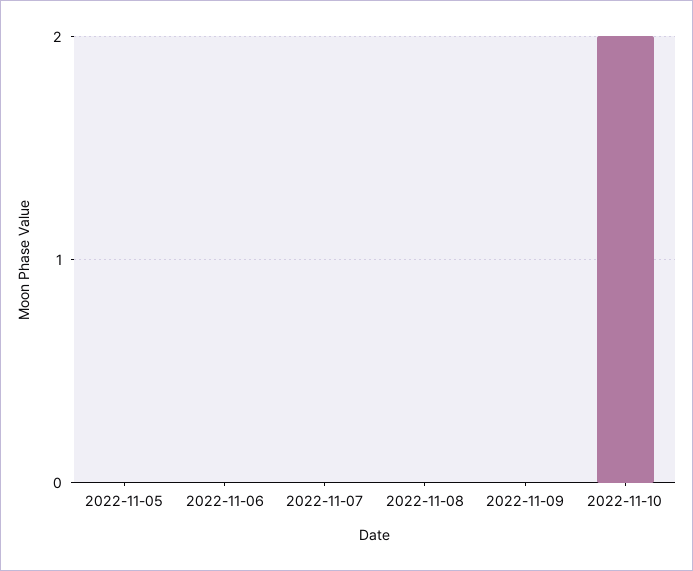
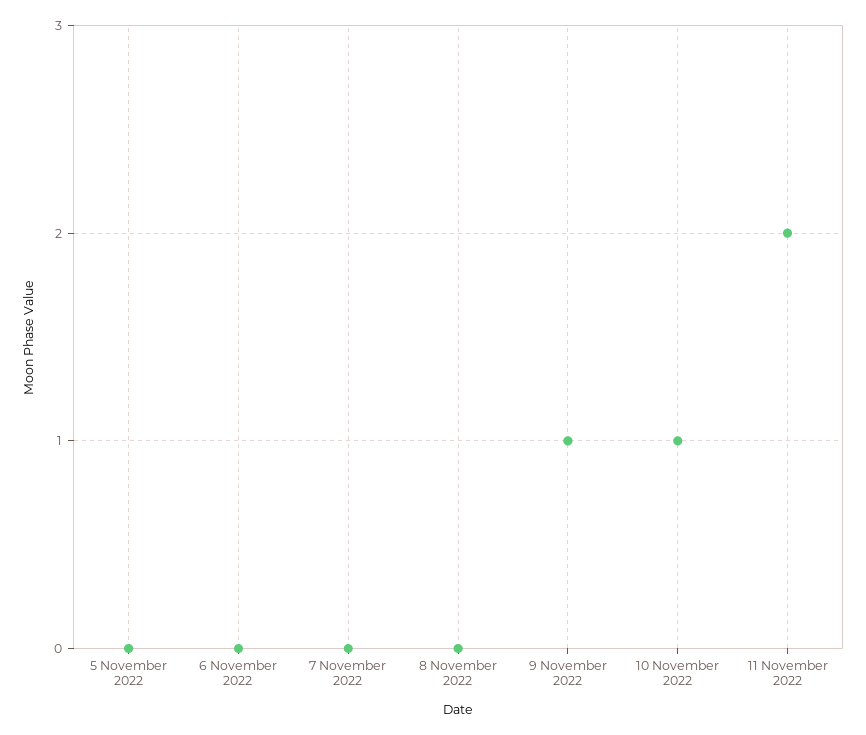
2022-11-09: 0 -> 1
2022-11-10: 2 -> 1
11 November 2022: none -> 2

